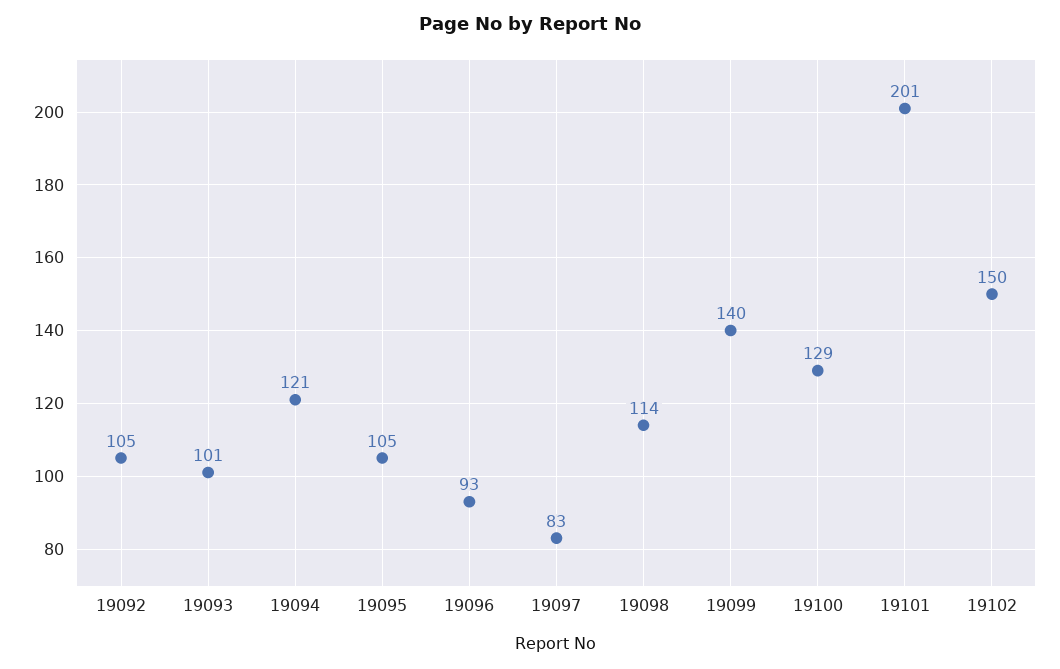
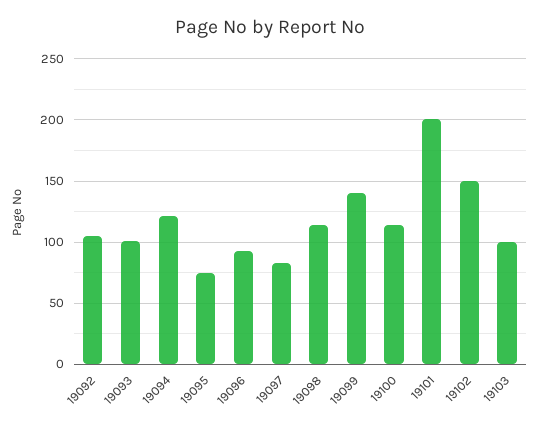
19095: 105 -> 75
19100: 129 -> 115
19103: none -> 100

